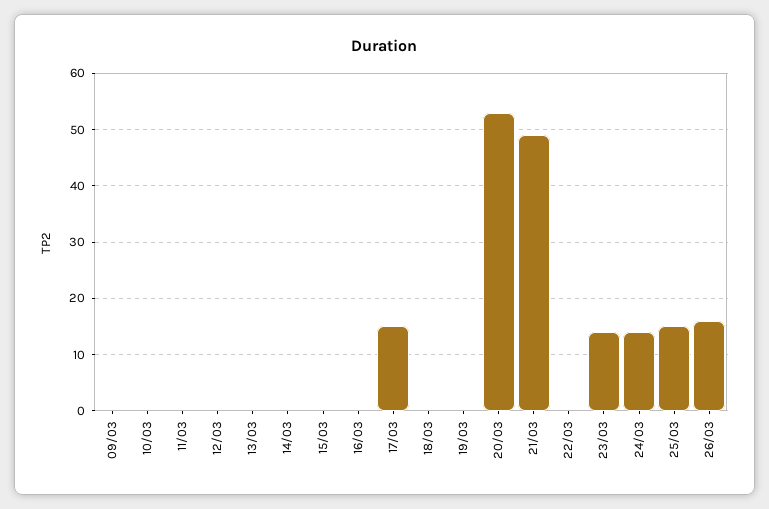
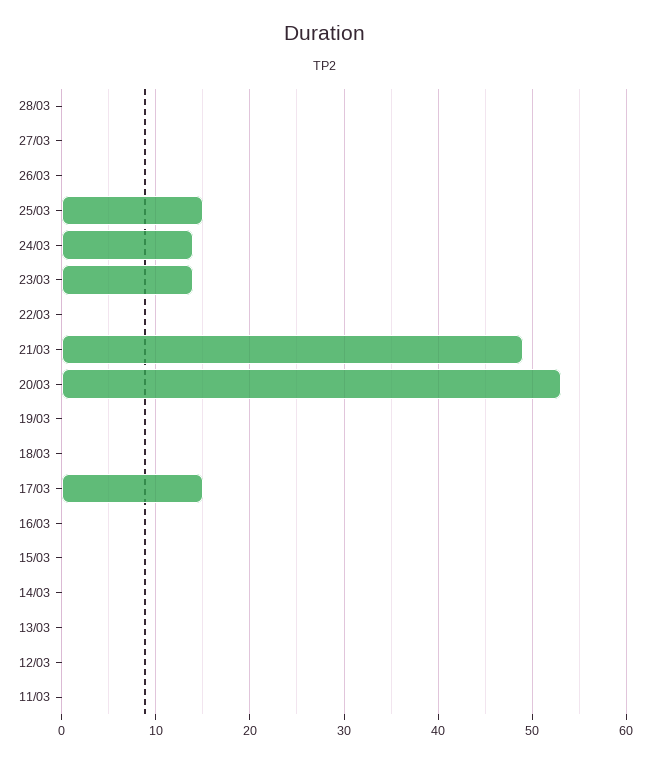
09/03: 0 -> none
10/03: 0 -> none
26/03: 15 -> 0
28/03: none -> 0
27/03: none -> 0

